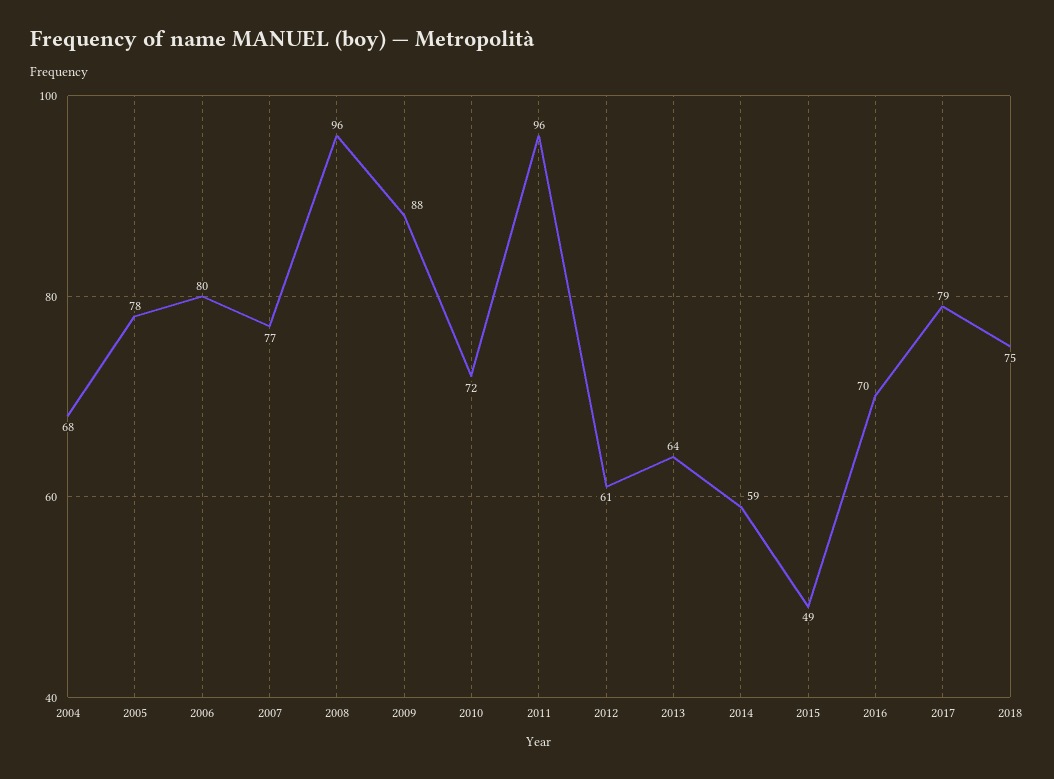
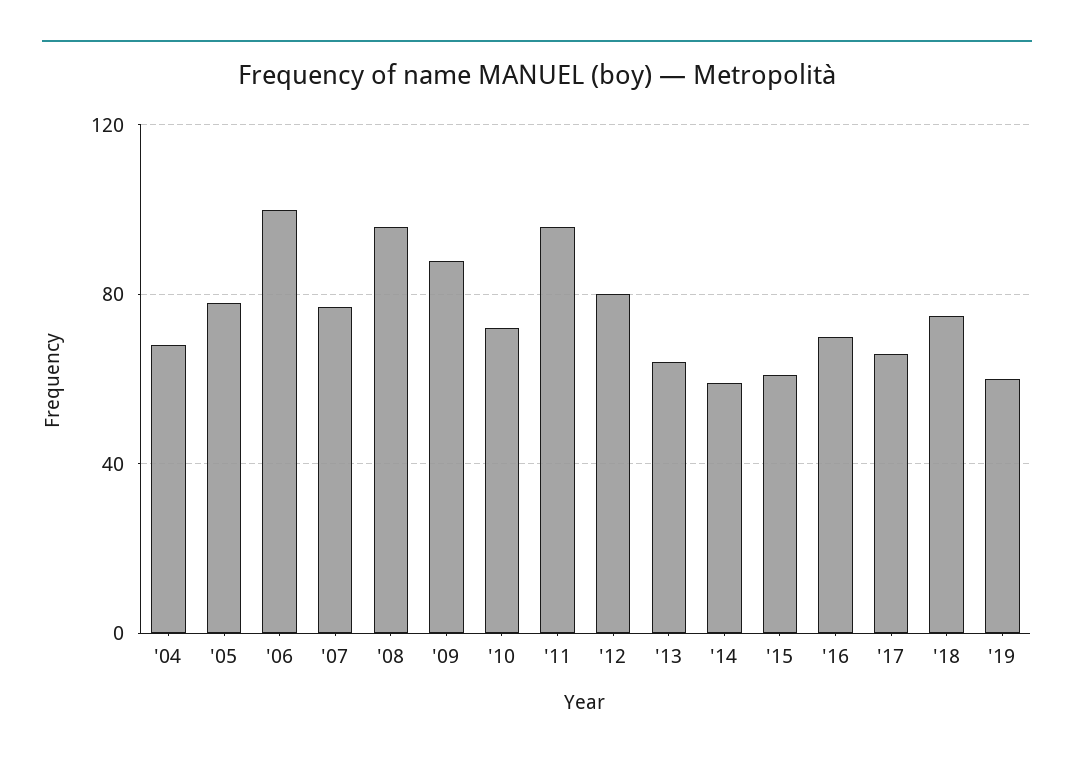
2006: 80 -> 100
2012: 61 -> 80
2015: 49 -> 60
2017: 79 -> 65
'19: none -> 60

